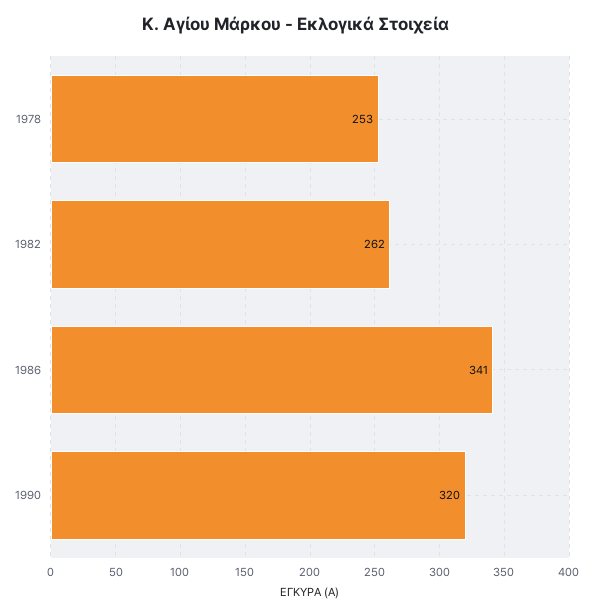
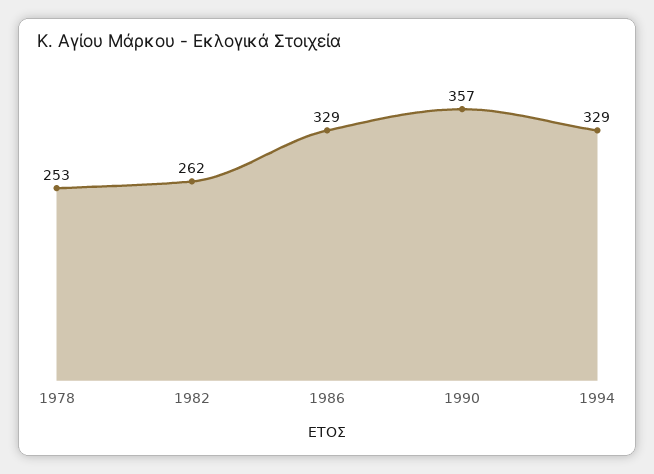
1986: 341 -> 329
1990: 320 -> 357
1994: none -> 329

